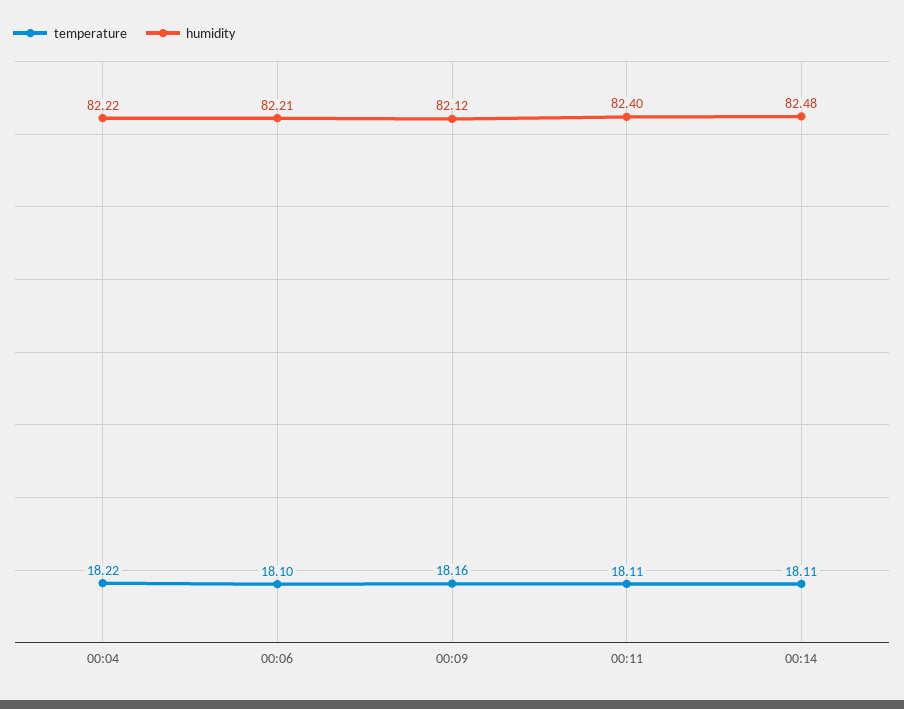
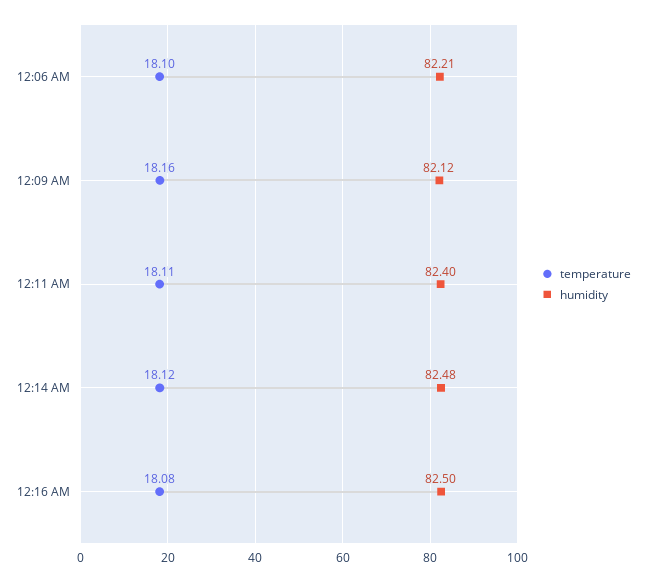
temperature, 00:04: 18.22 -> none
humidity, 00:04: 82.22 -> none
temperature, 00:14: 18.11 -> 18.12
temperature, 12:16 AM: none -> 18.08
humidity, 12:16 AM: none -> 82.5

